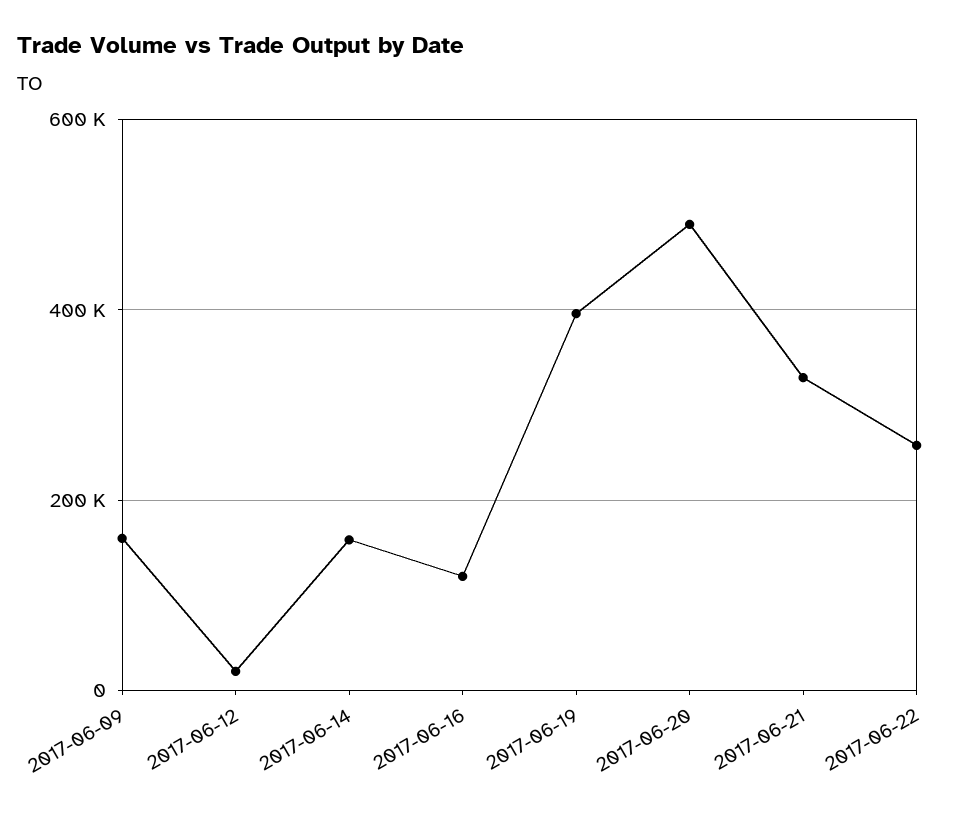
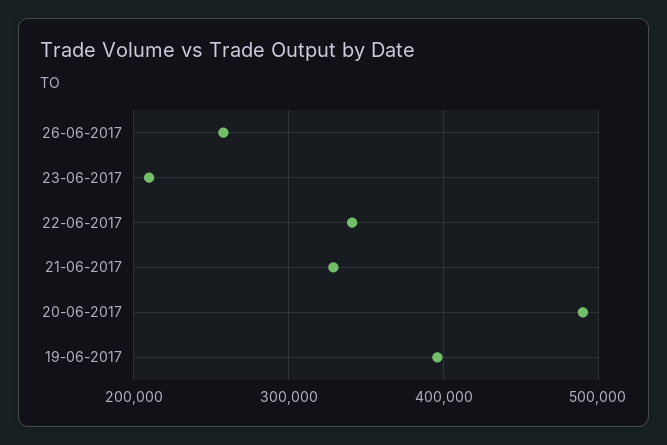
2017-06-09: 160000 -> none
2017-06-12: 20000 -> none
2017-06-14: 160000 -> none
2017-06-16: 120000 -> none
2017-06-22: 260000 -> 340000
26-06-2017: none -> 260000
23-06-2017: none -> 210000

